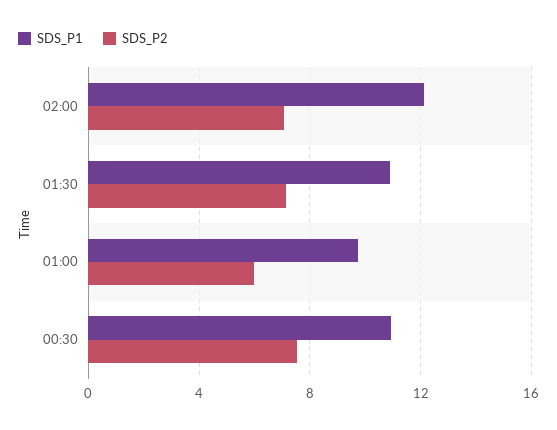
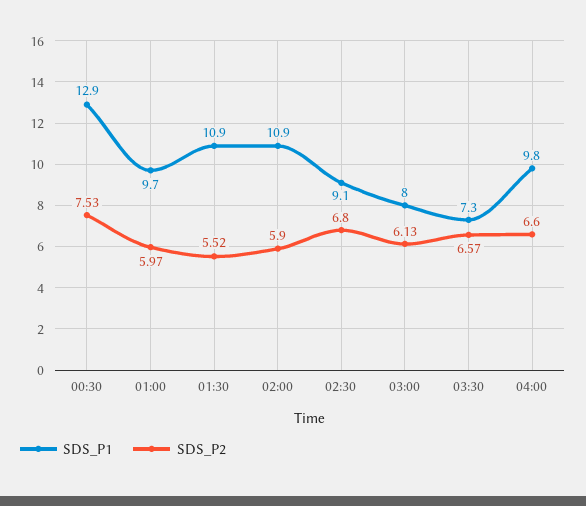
SDS_P1, 02:00: 12 -> 10.9
SDS_P2, 02:00: 7 -> 5.9
SDS_P2, 01:30: 7 -> 5.52
SDS_P1, 00:30: 11 -> 12.9
SDS_P1, 02:30: none -> 9.1
SDS_P2, 02:30: none -> 6.8
SDS_P1, 03:00: none -> 8
SDS_P2, 03:00: none -> 6.13
SDS_P1, 03:30: none -> 7.3
SDS_P2, 03:30: none -> 6.57
SDS_P1, 04:00: none -> 9.8
SDS_P2, 04:00: none -> 6.6

